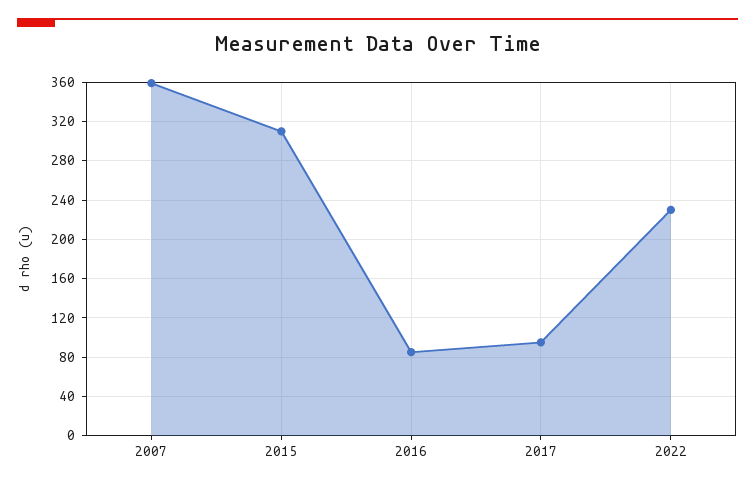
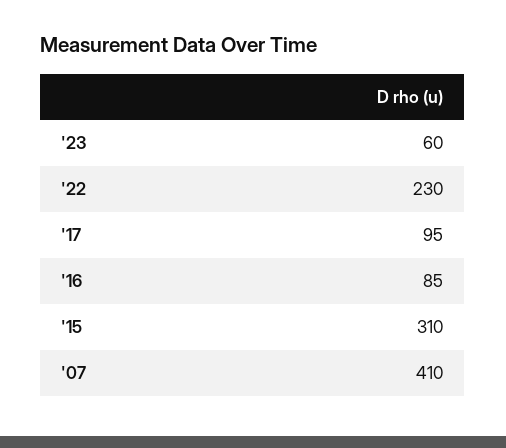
2007: 360 -> 410
'23: none -> 60

